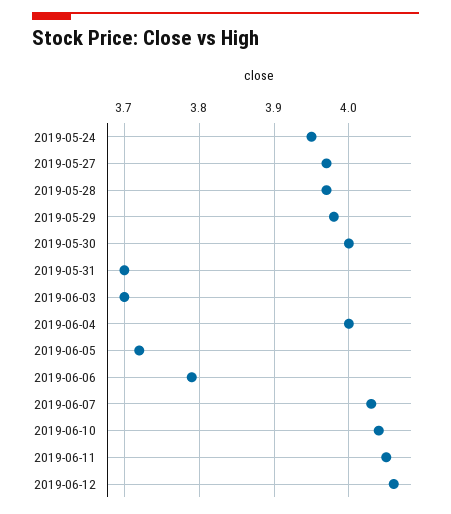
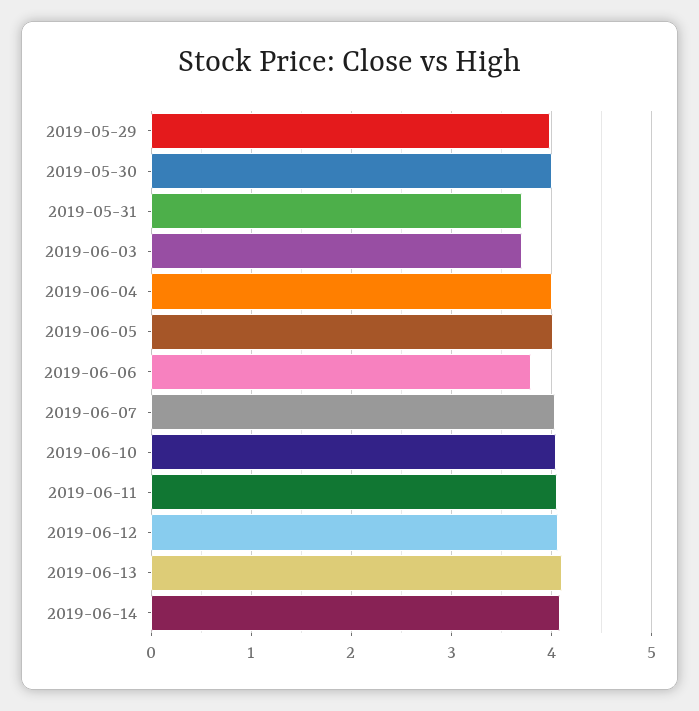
2019-05-24: 3.95 -> none
2019-05-27: 3.97 -> none
2019-05-28: 3.97 -> none
2019-06-05: 3.72 -> 4
2019-06-13: none -> 4.1
2019-06-14: none -> 4.1

